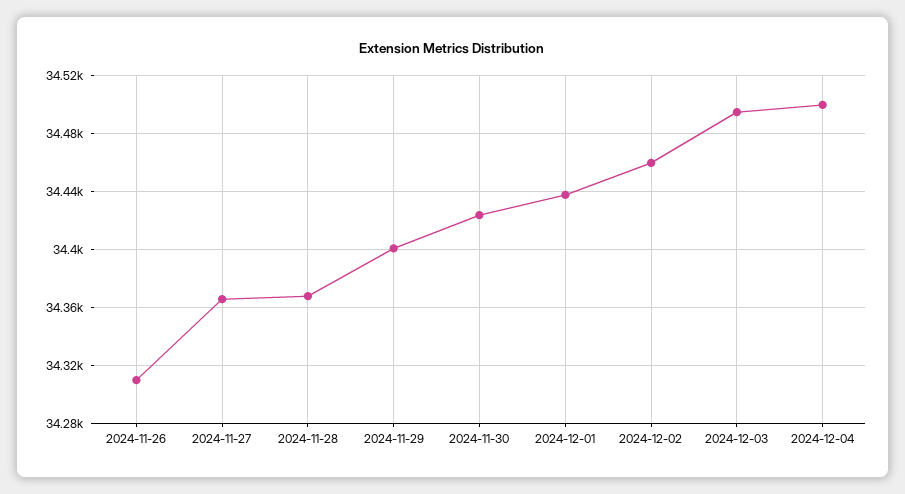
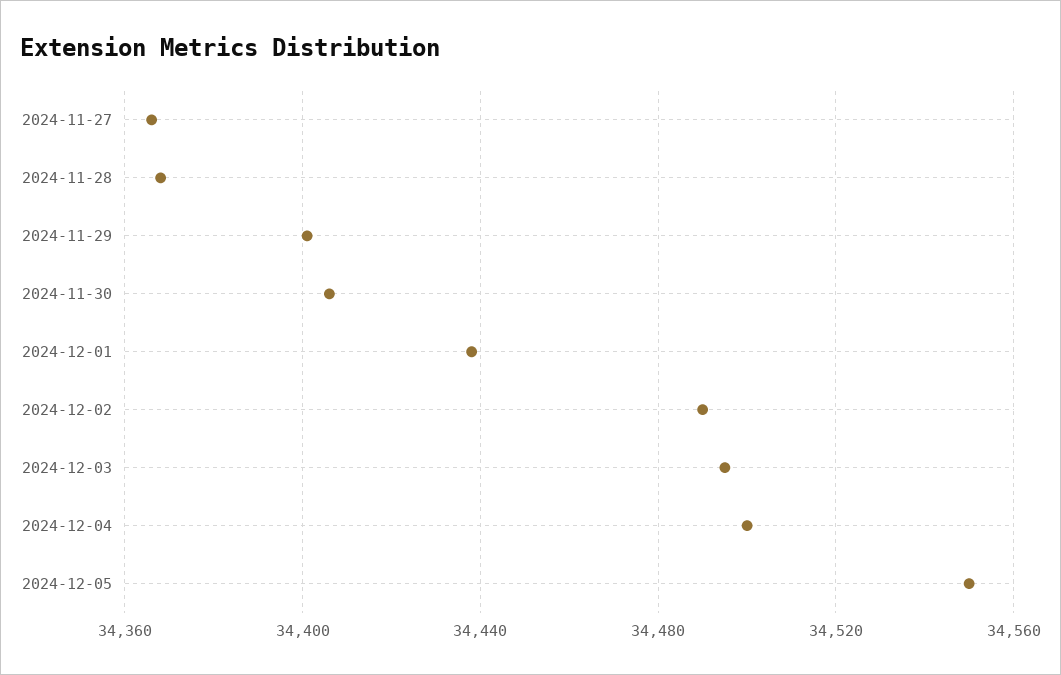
2024-11-26: 34310 -> none
2024-11-30: 34425 -> 34405
2024-12-02: 34460 -> 34490
2024-12-05: none -> 34550

